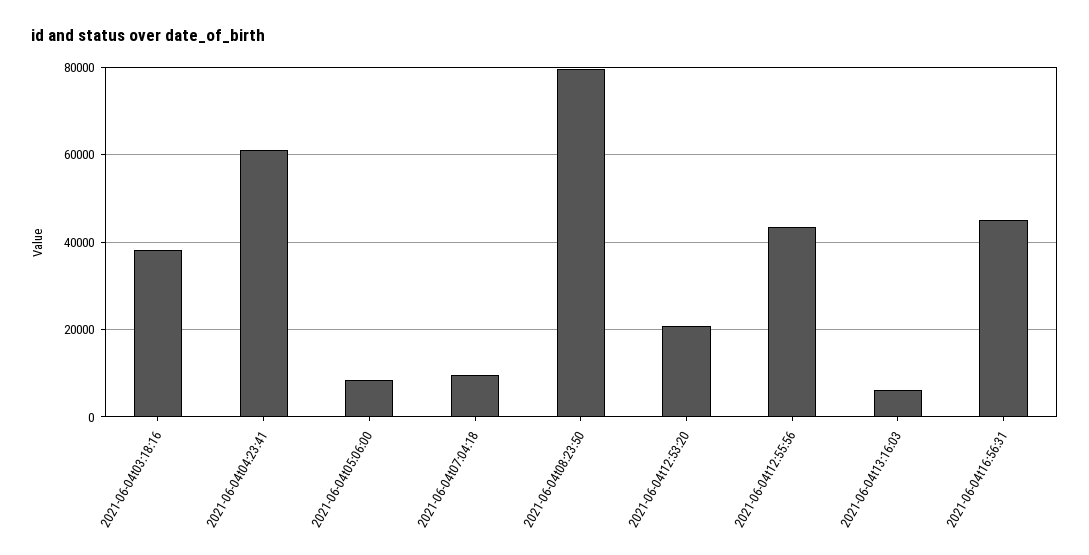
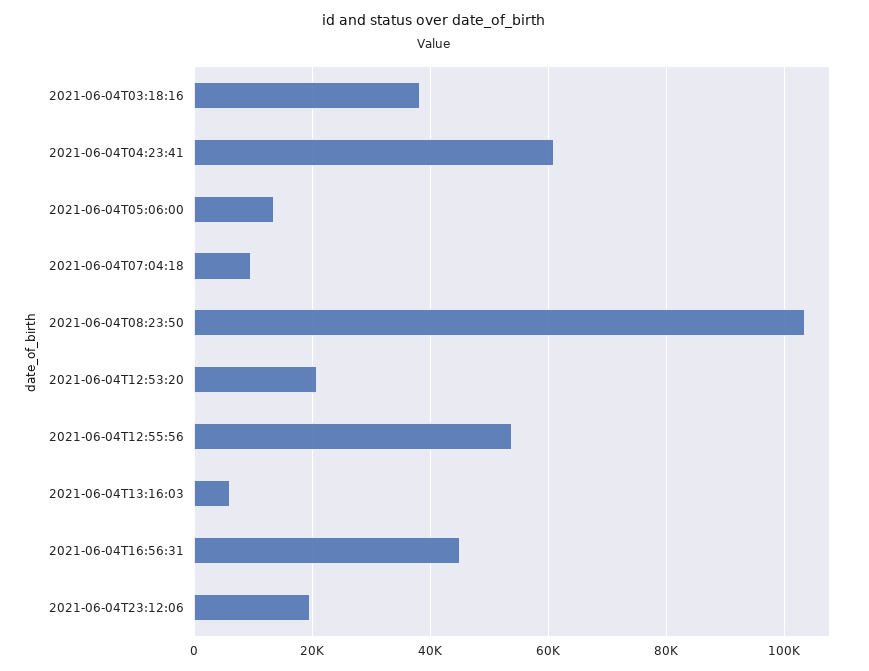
2021-06-04t05:06:00: 8000 -> 14000
2021-06-04t08:23:50: 80000 -> 104000
2021-06-04t12:55:56: 44000 -> 54000
2021-06-04T23:12:06: none -> 20000

